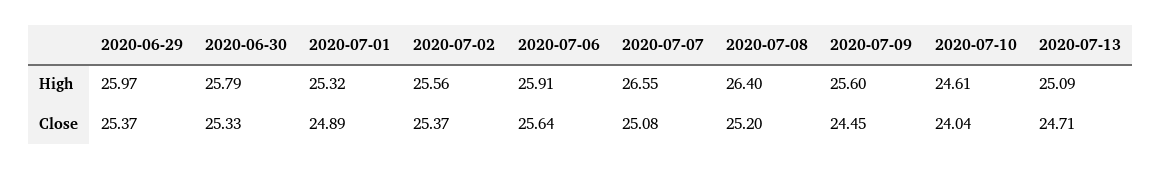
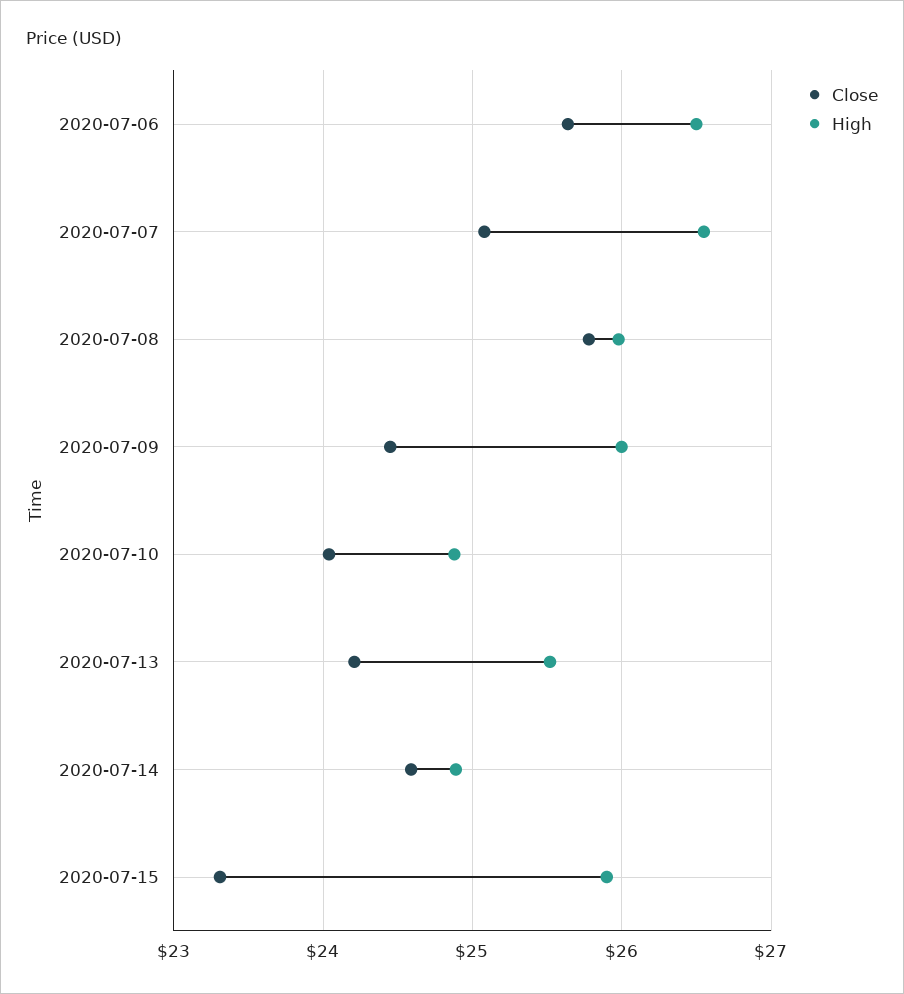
High, 2020-06-29: 25.97 -> none
High, 2020-06-30: 25.79 -> none
High, 2020-07-01: 25.32 -> none
High, 2020-07-02: 25.56 -> none
High, 2020-07-06: 25.91 -> 26.5
High, 2020-07-08: 26.4 -> 26
High, 2020-07-09: 25.6 -> 26
High, 2020-07-10: 24.61 -> 24.9
High, 2020-07-13: 25.09 -> 25.5
Close, 2020-06-29: 25.37 -> none
Close, 2020-06-30: 25.33 -> none
Close, 2020-07-01: 24.89 -> none
Close, 2020-07-02: 25.37 -> none
Close, 2020-07-08: 25.2 -> 25.8
Close, 2020-07-13: 24.71 -> 24.2
Close, 2020-07-14: none -> 24.6
High, 2020-07-14: none -> 24.9
Close, 2020-07-15: none -> 23.3
High, 2020-07-15: none -> 25.9

